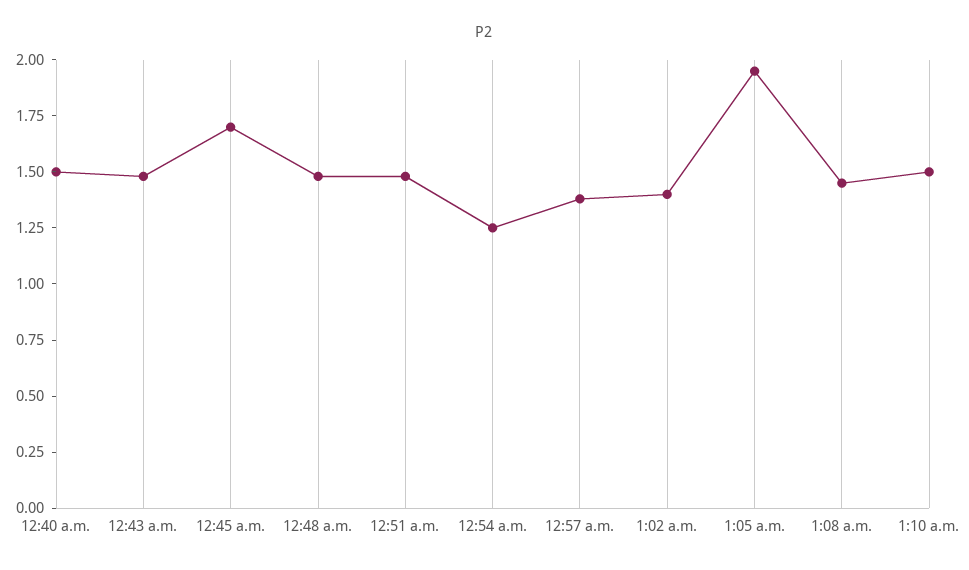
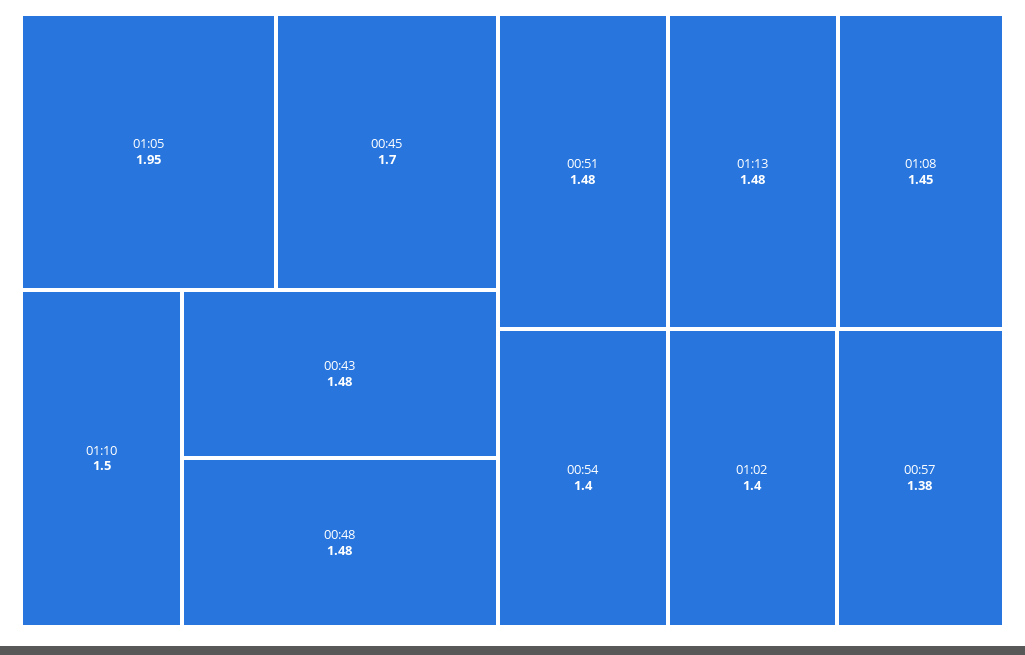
12:40 a.m.: 1.5 -> none
12:54 a.m.: 1.25 -> 1.4
01:13: none -> 1.48

